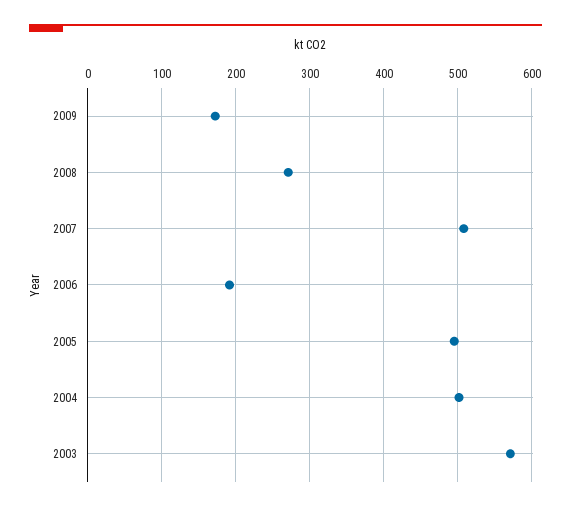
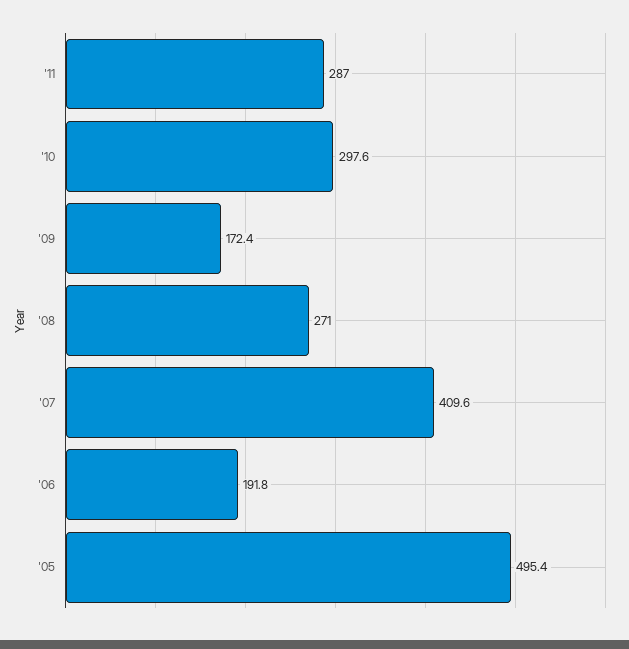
2007: 510 -> 409.6
2004: 500 -> none
2003: 570 -> none
'11: none -> 287
'10: none -> 297.6

